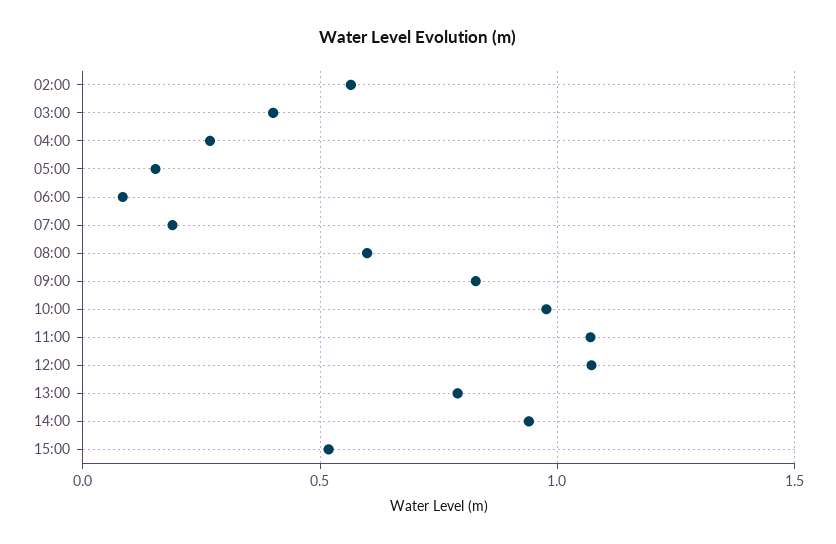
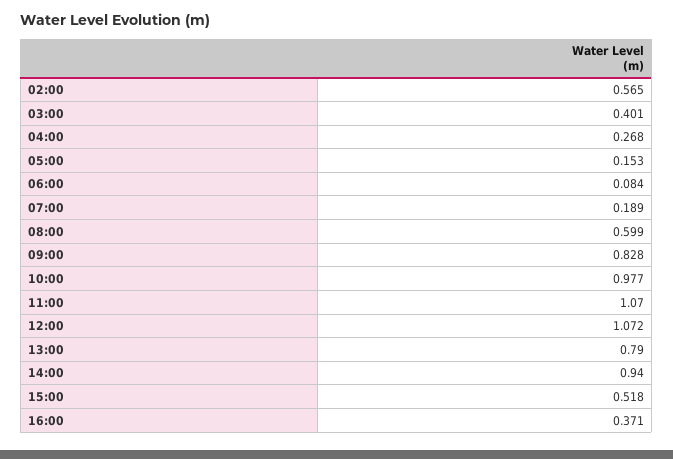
16:00: none -> 0.371

